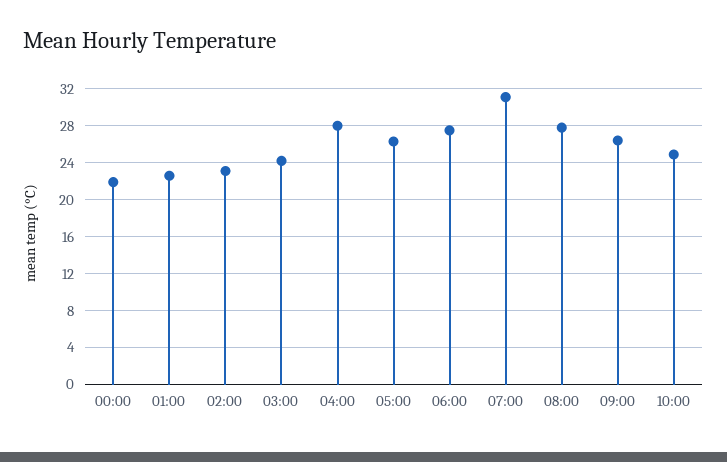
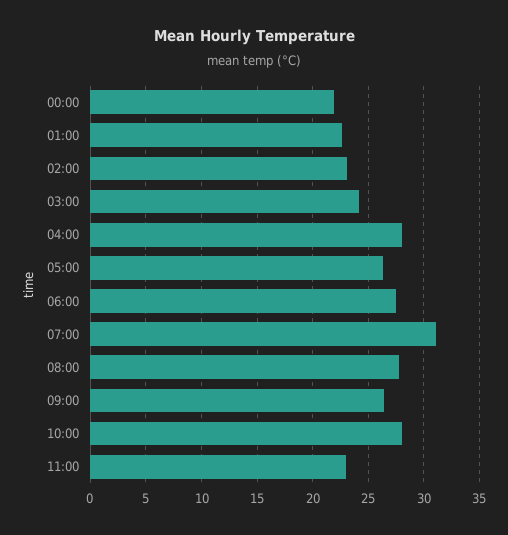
10:00: 25 -> 28
11:00: none -> 23

